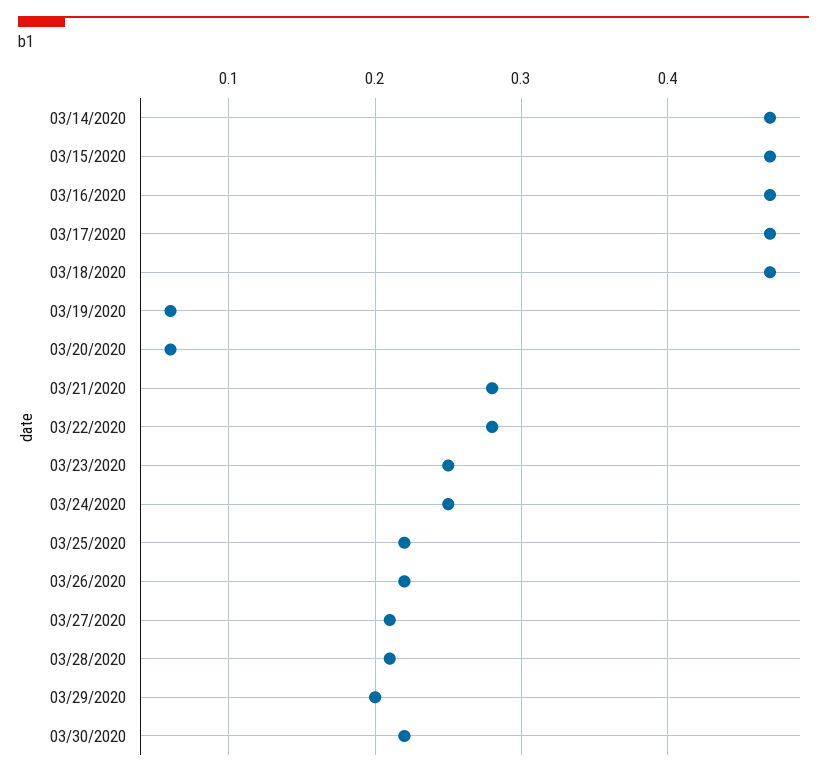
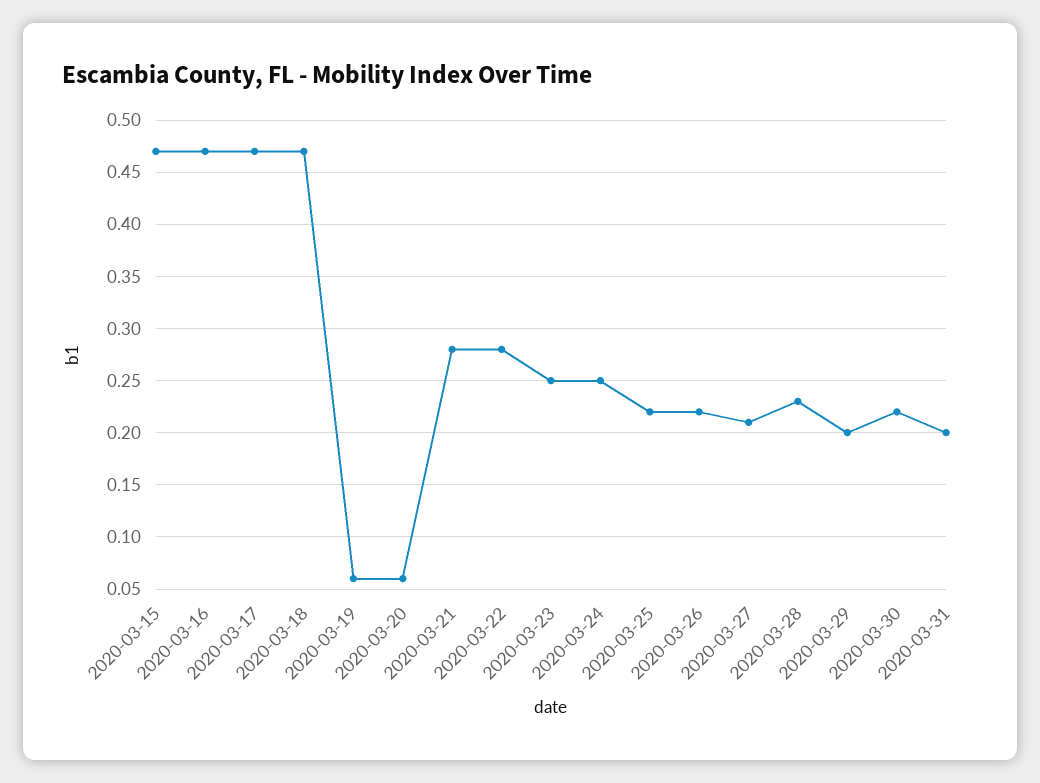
03/14/2020: 0.47 -> none
03/28/2020: 0.21 -> 0.23
2020-03-31: none -> 0.2

